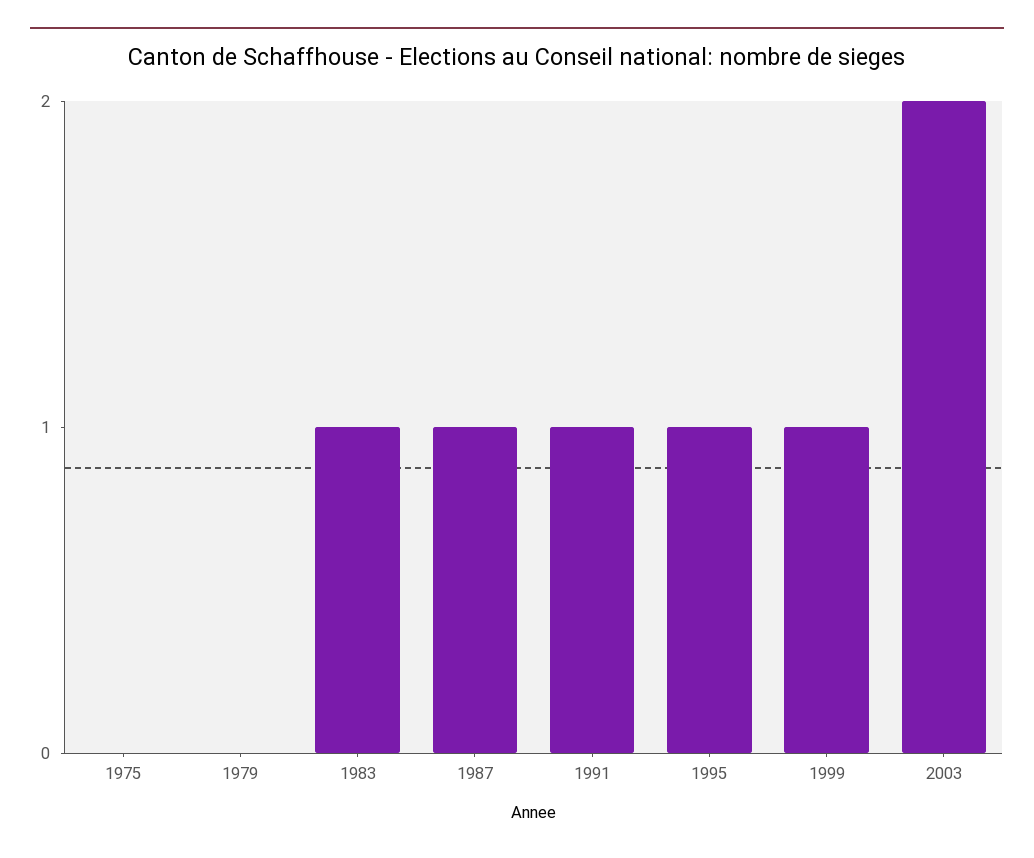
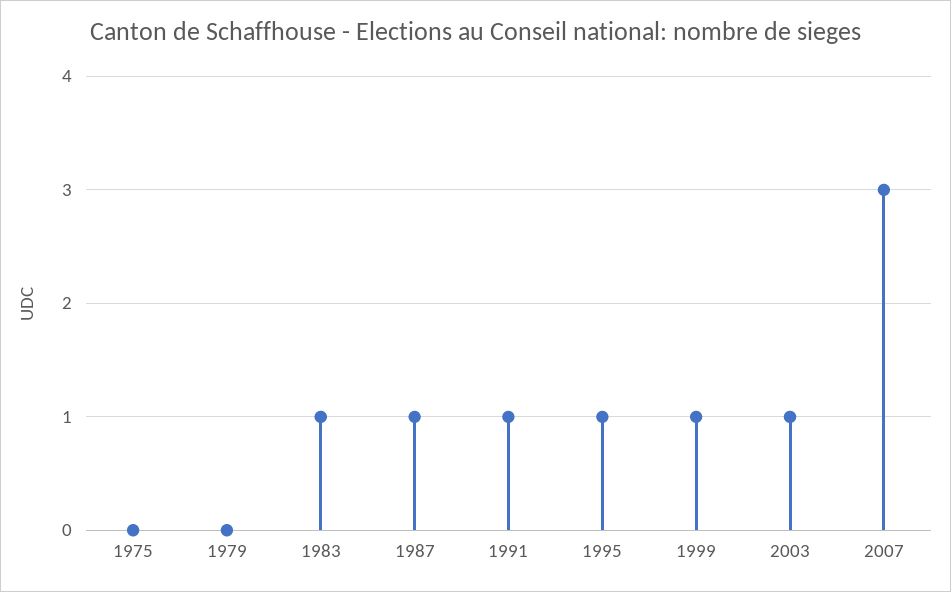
2003: 2 -> 1
2007: none -> 3

